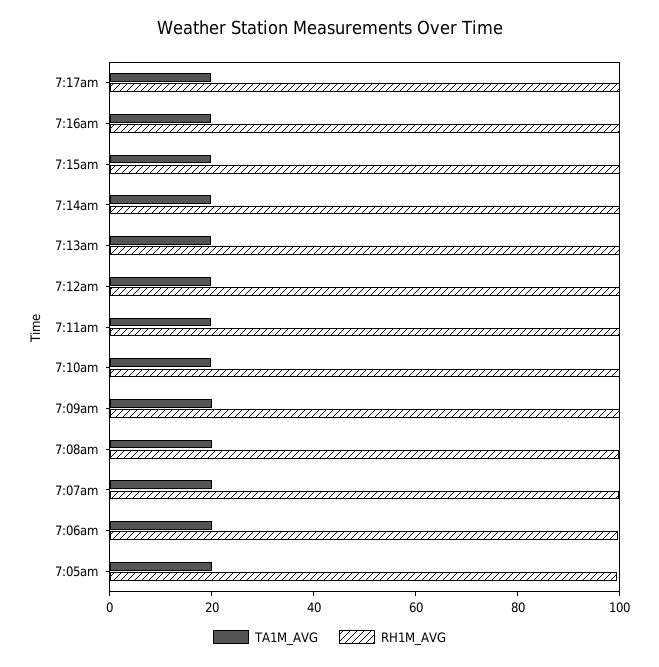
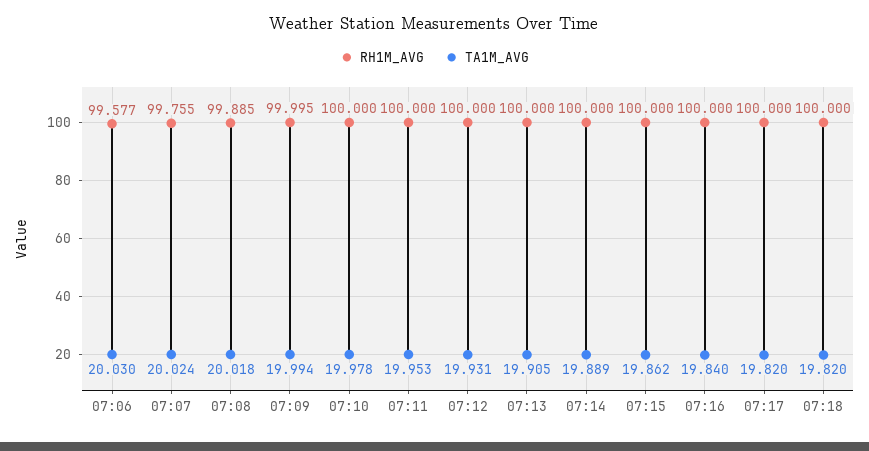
TA1M_AVG, 7:05am: 20 -> none
RH1M_AVG, 7:05am: 100 -> none
RH1M_AVG, 07:18: none -> 100
TA1M_AVG, 07:18: none -> 19.82

